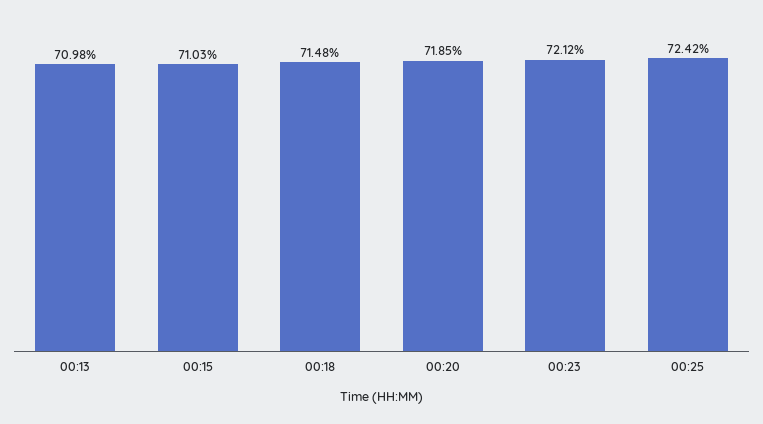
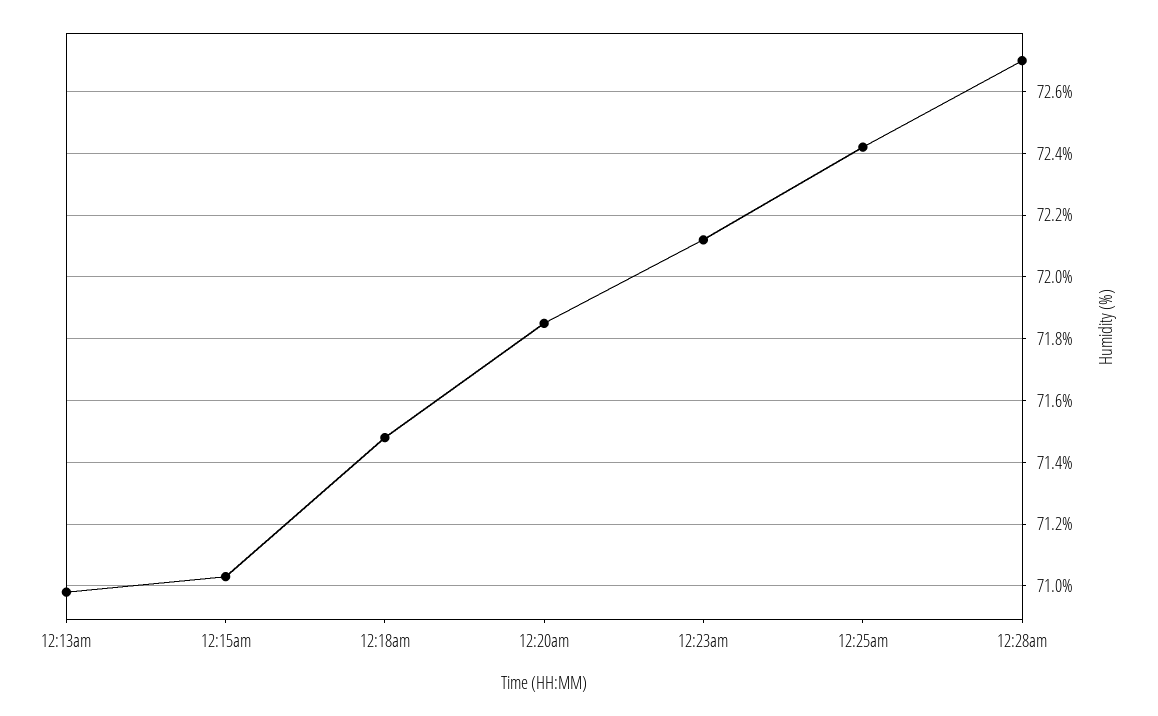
12:28am: none -> 72.7

